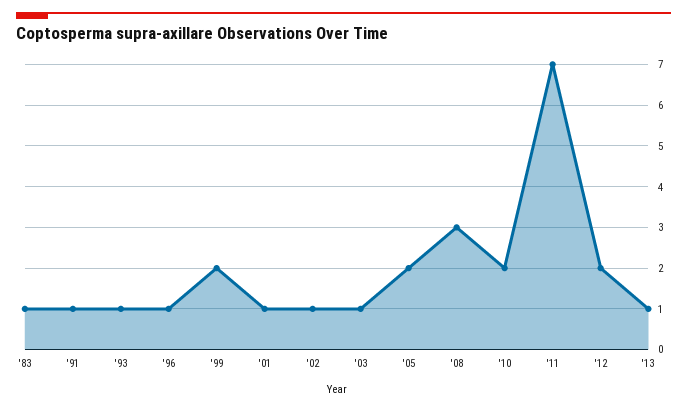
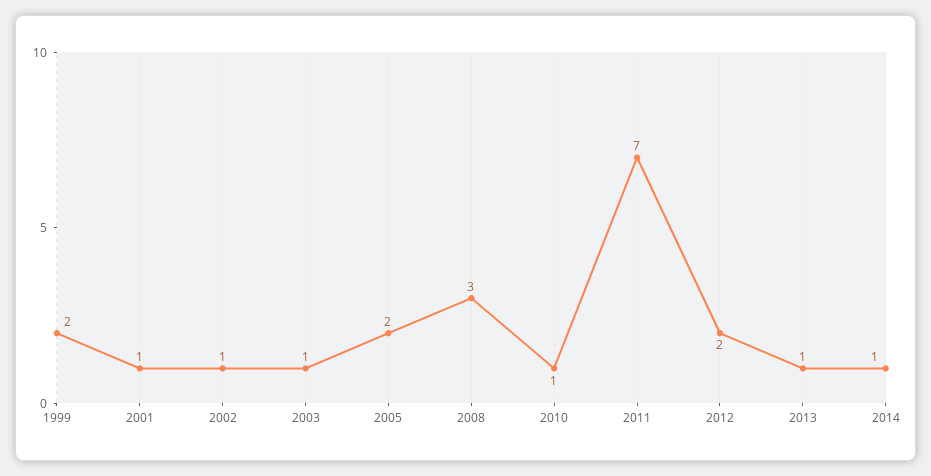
'83: 1 -> none
'91: 1 -> none
'93: 1 -> none
'96: 1 -> none
'10: 2 -> 1
2014: none -> 1

